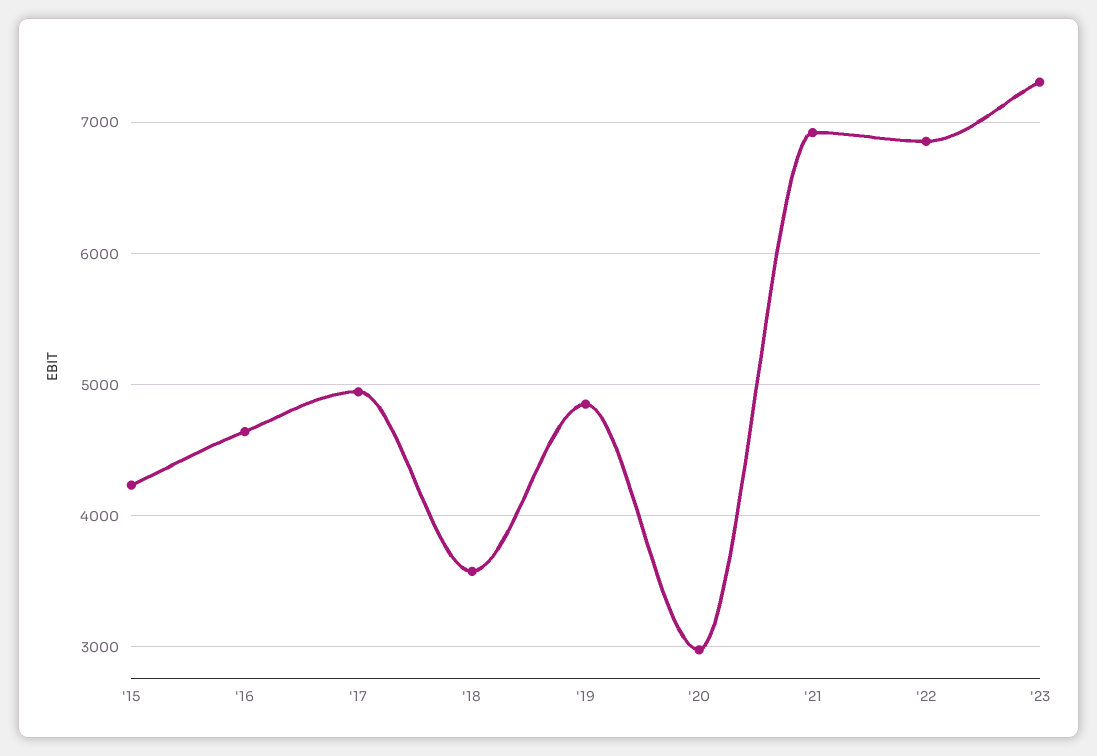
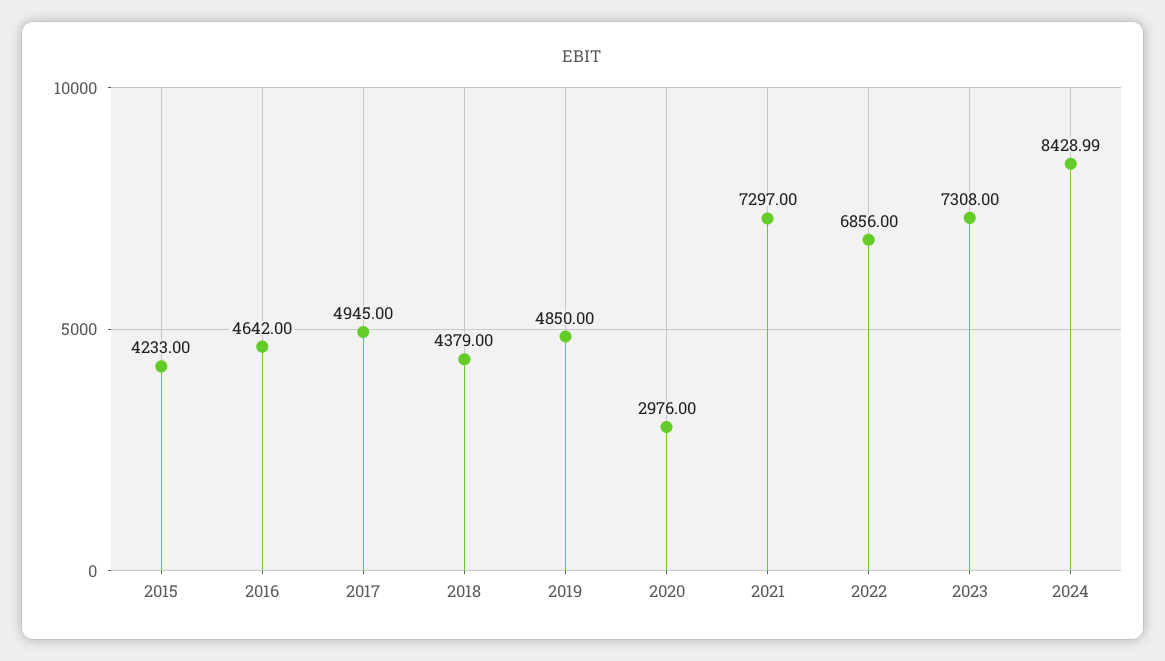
'18: 3600 -> 4379
'21: 6900 -> 7297
2024: none -> 8428.99

